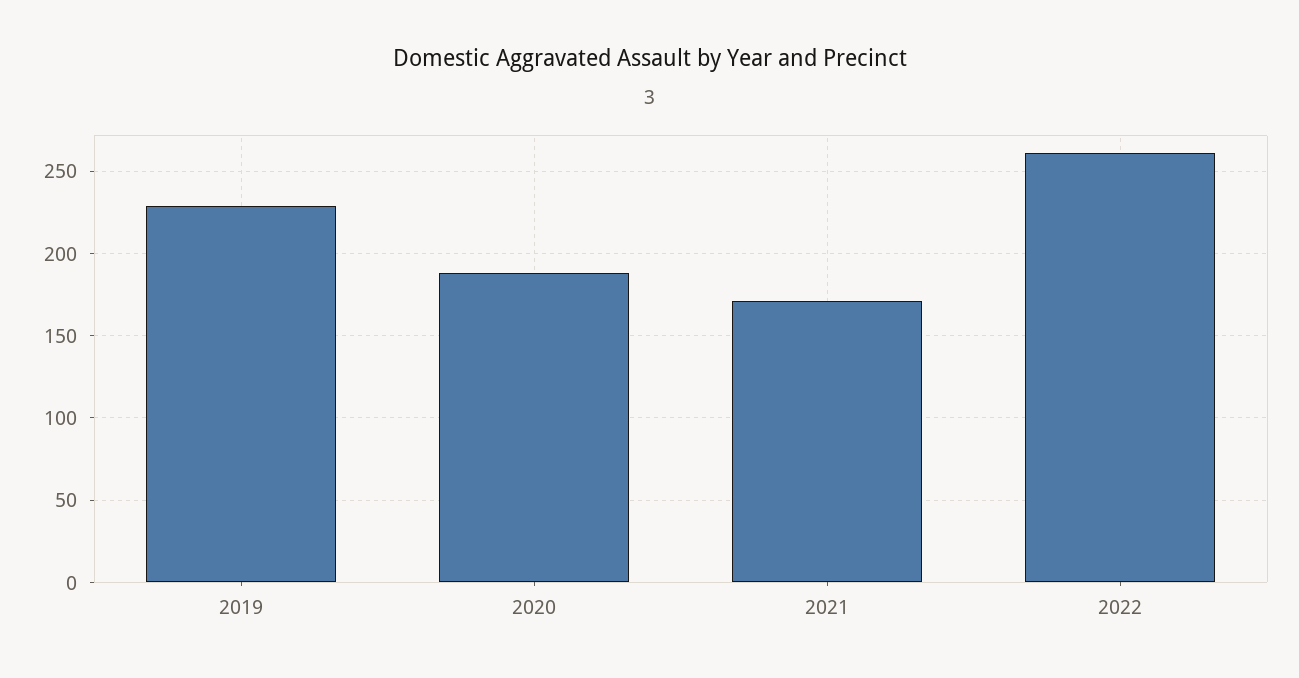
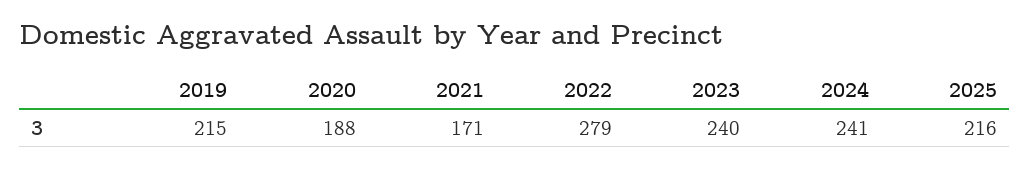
2019: 230 -> 215
2022: 260 -> 279
2023: none -> 240
2024: none -> 241
2025: none -> 216

